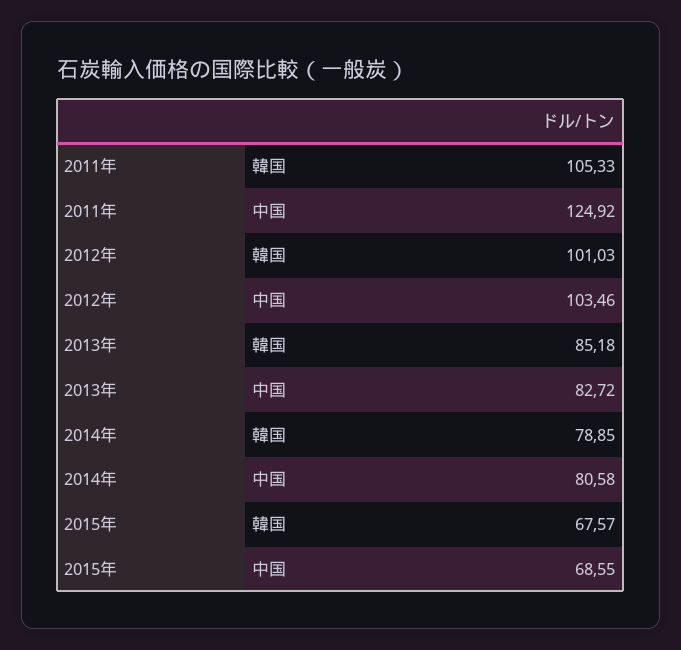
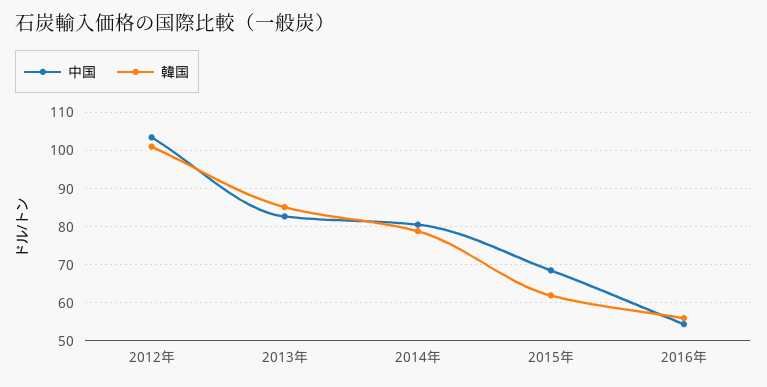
韓国, 2011年: 105.33 -> none
中国, 2011年: 124.92 -> none
韓国, 2015年: 67.57 -> 62
中国, 2016年: none -> 54
韓国, 2016年: none -> 56

